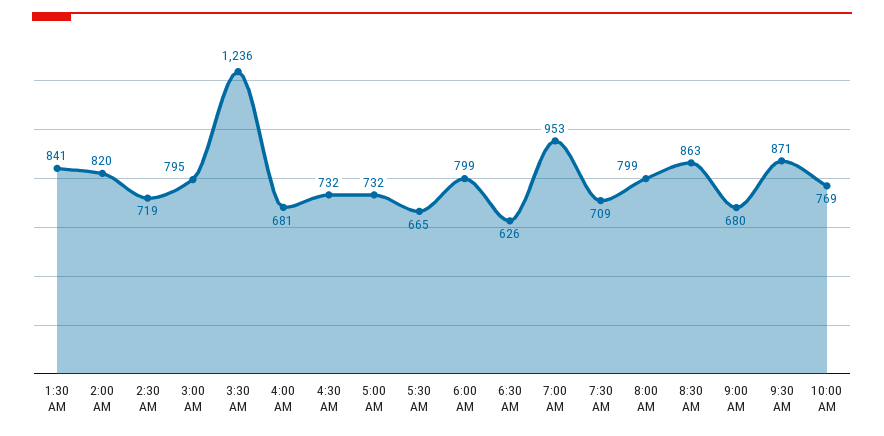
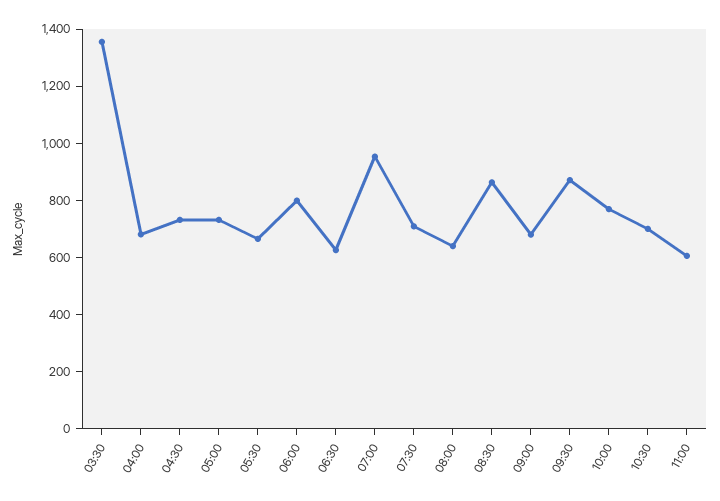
1:30 AM: 841 -> none
2:00 AM: 820 -> none
2:30 AM: 719 -> none
3:00 AM: 795 -> none
3:30 AM: 1236 -> 1350
8:00 AM: 799 -> 650
10:30: none -> 700
11:00: none -> 600

